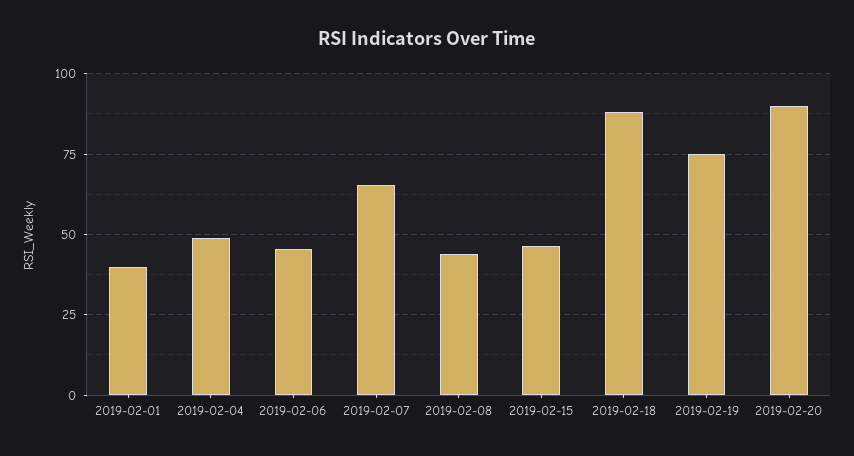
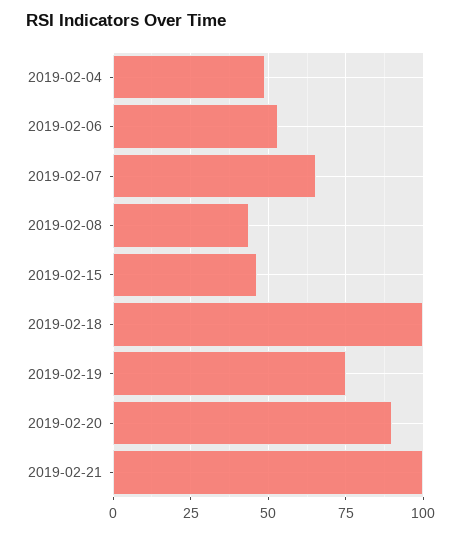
2019-02-01: 40 -> none
2019-02-06: 45 -> 52.5
2019-02-18: 87.5 -> 100
2019-02-21: none -> 100

